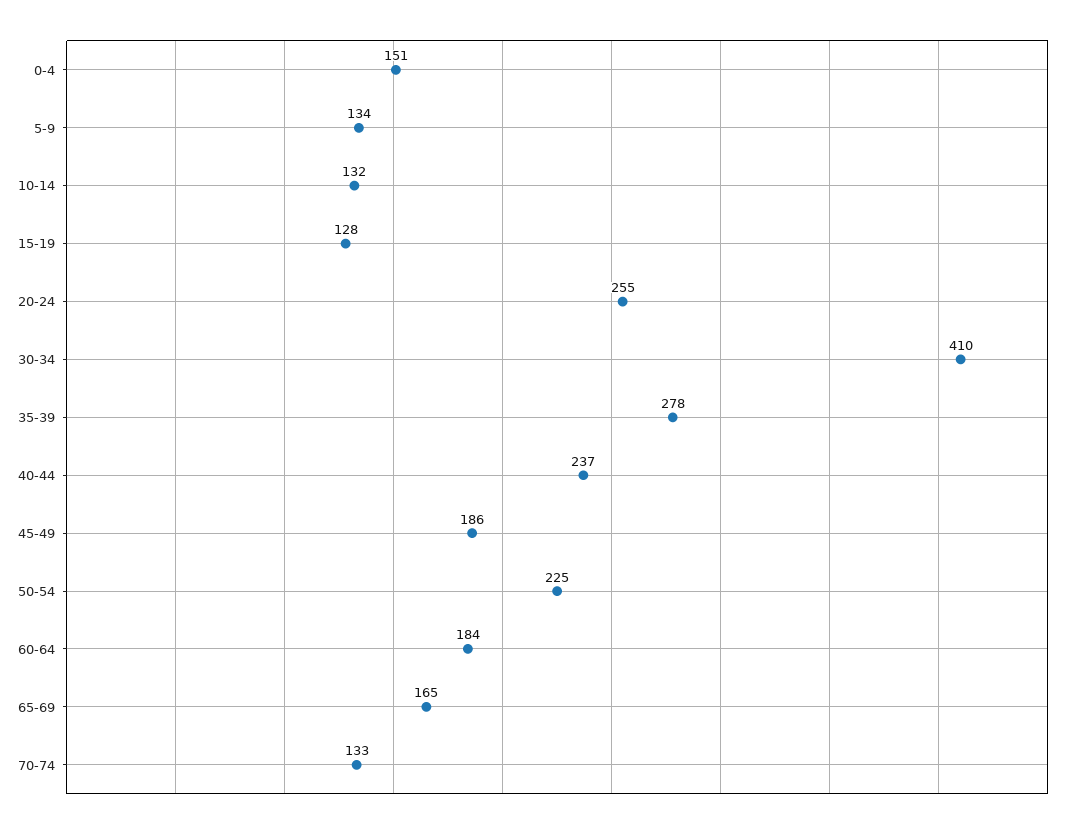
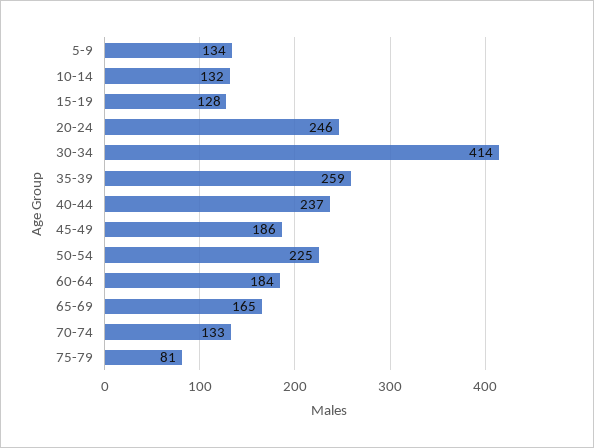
0-4: 151 -> none
20-24: 255 -> 246
30-34: 410 -> 414
35-39: 278 -> 259
75-79: none -> 81

